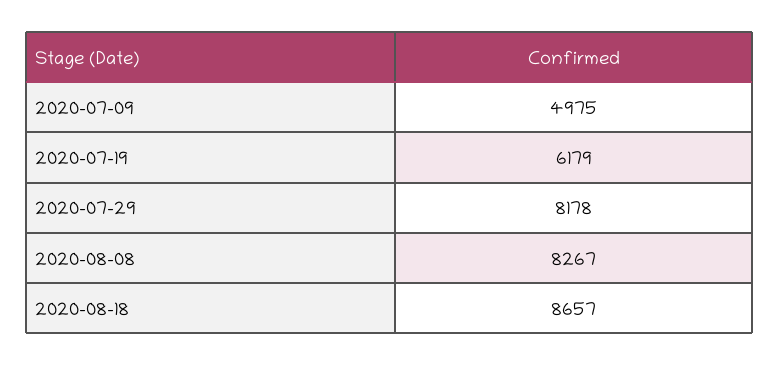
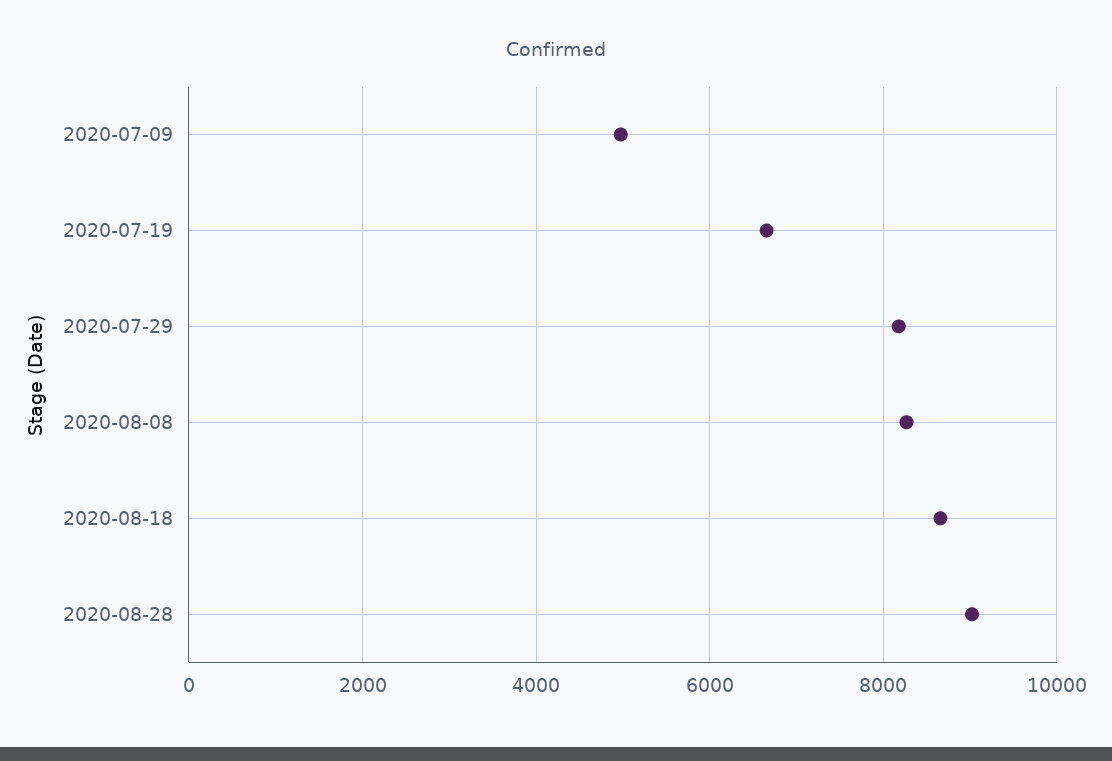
2020-07-19: 6179 -> 6600
2020-08-28: none -> 9000

